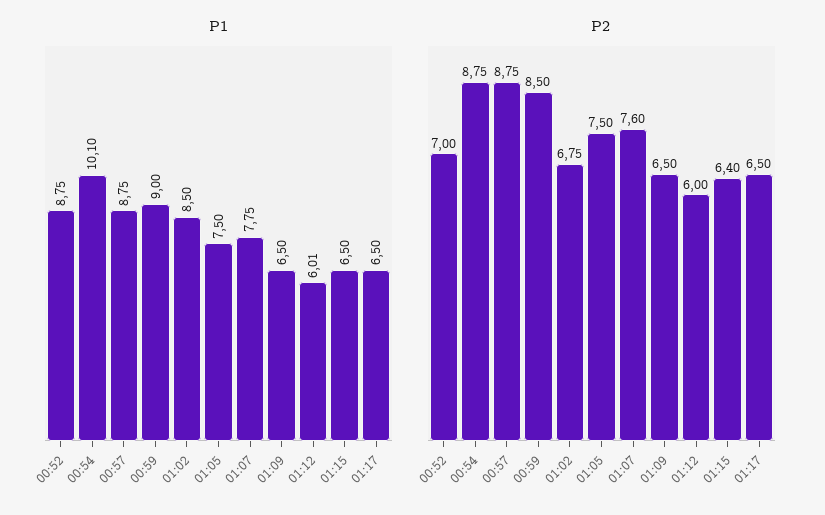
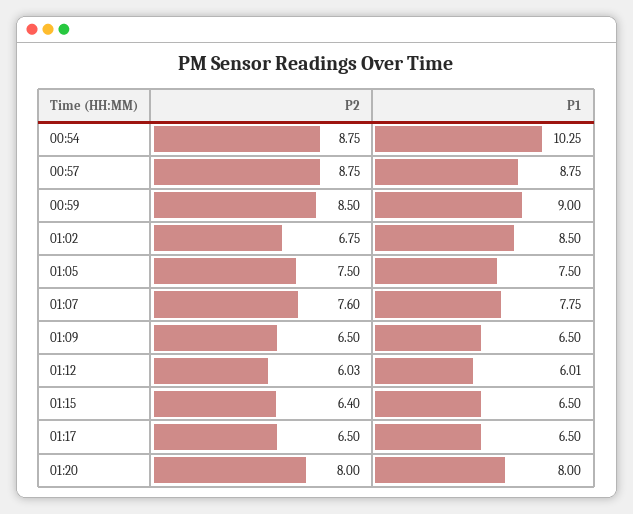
P1, 00:52: 8.75 -> none
P1, 00:54: 10.1 -> 10.25
P2, 00:52: 7 -> none
P2, 01:12: 6 -> 6.03
P2, 01:20: none -> 8
P1, 01:20: none -> 8

